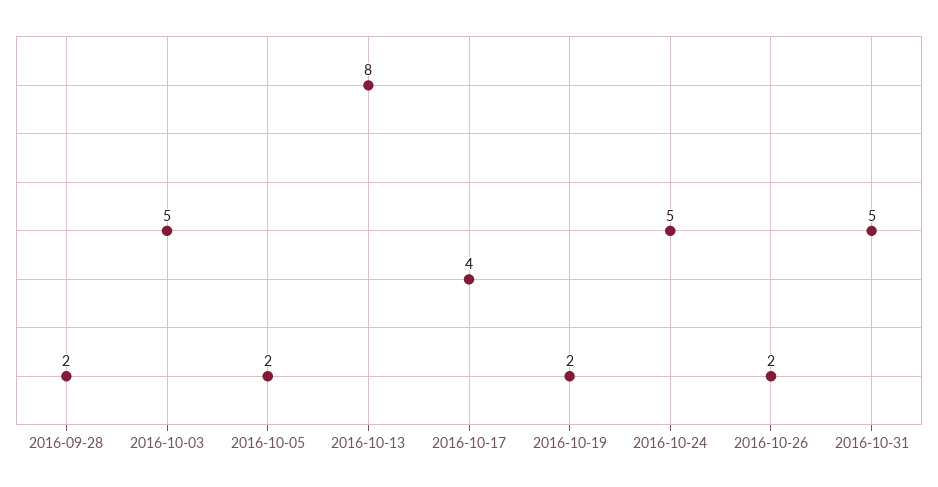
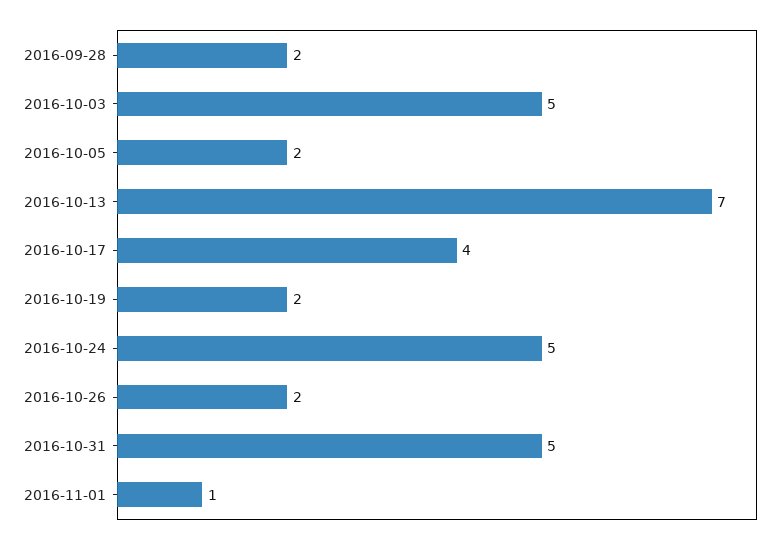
2016-10-13: 8 -> 7
2016-11-01: none -> 1

